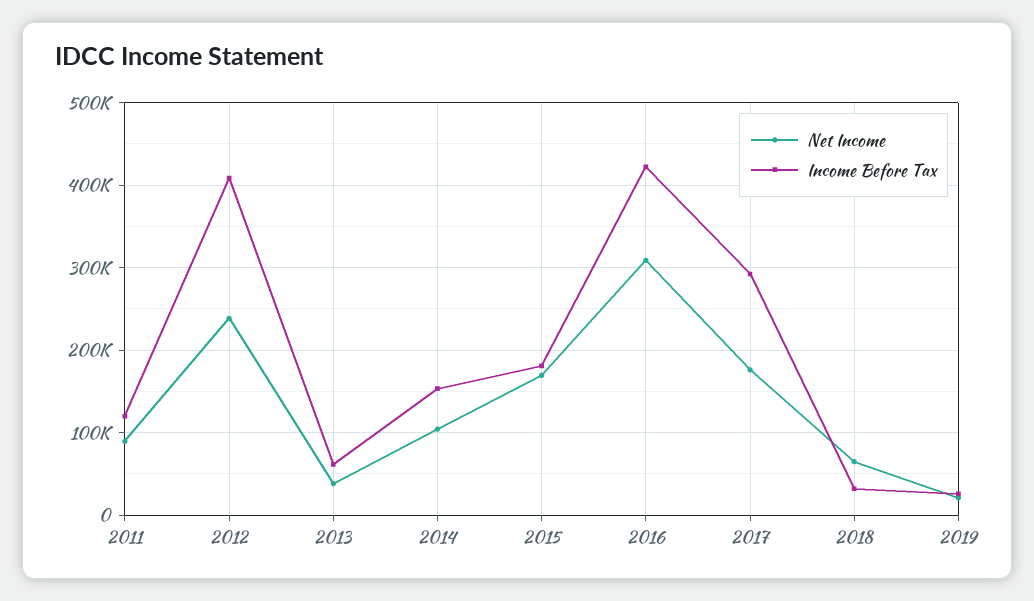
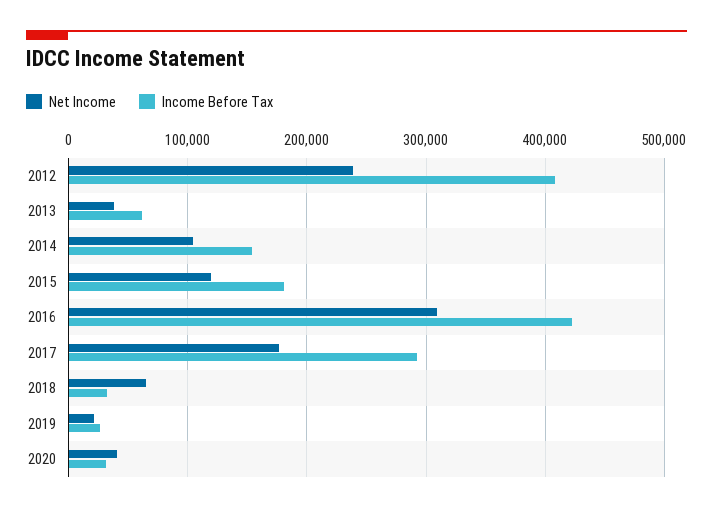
Net Income, 2011: 90000 -> none
Income Before Tax, 2011: 120000 -> none
Net Income, 2015: 170000 -> 120000
Net Income, 2020: none -> 40000
Income Before Tax, 2020: none -> 30000

